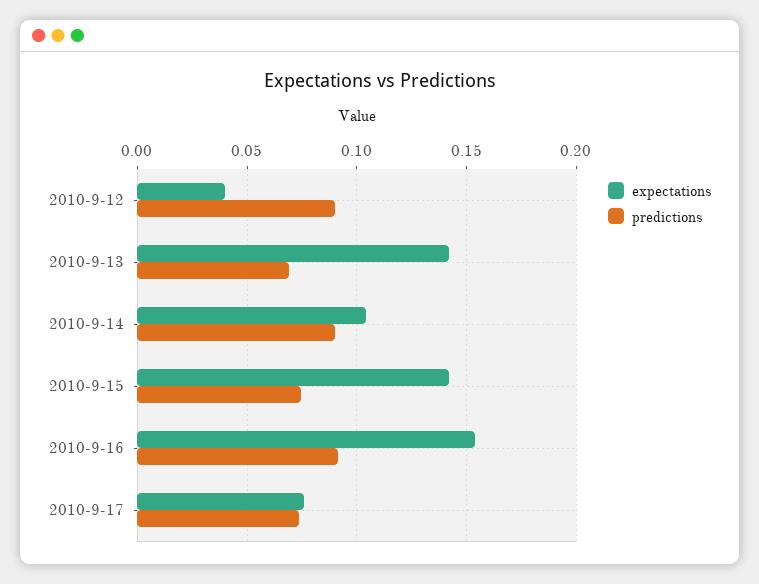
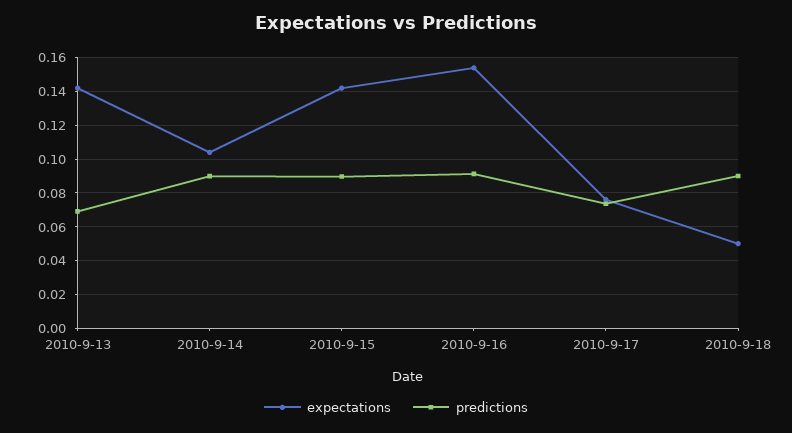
expectations, 2010-9-12: 0.04 -> none
predictions, 2010-9-12: 0.09 -> none
predictions, 2010-9-15: 0.075 -> 0.09
expectations, 2010-9-18: none -> 0.05
predictions, 2010-9-18: none -> 0.09

